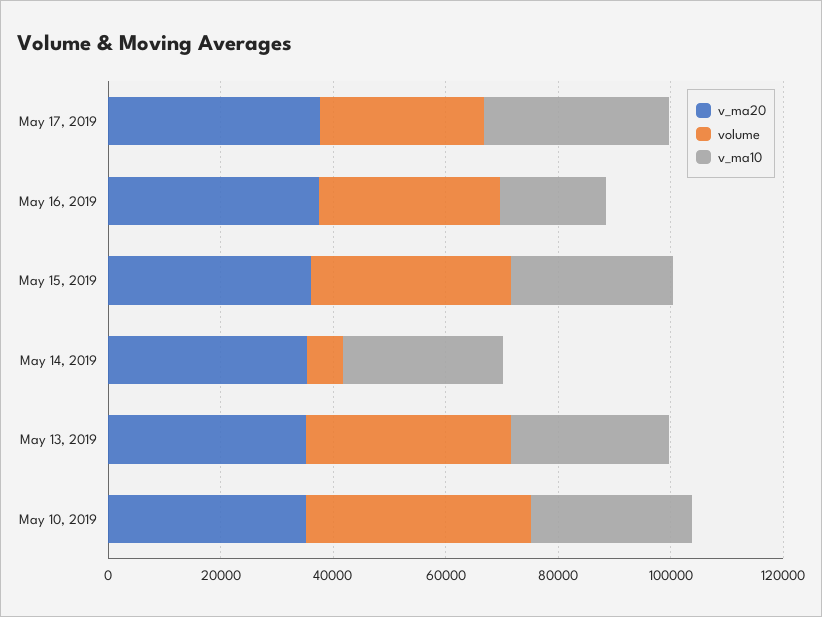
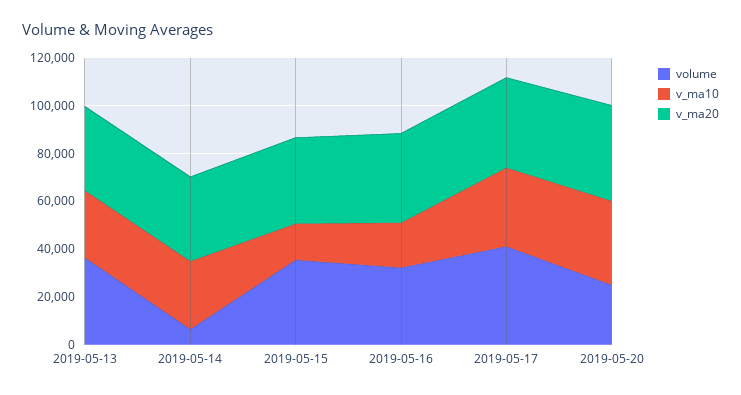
volume, May 17, 2019: 30000 -> 40000
v_ma10, May 15, 2019: 30000 -> 15000
v_ma20, May 10, 2019: 35000 -> none
volume, May 10, 2019: 40000 -> none
v_ma10, May 10, 2019: 30000 -> none
volume, 2019-05-20: none -> 25000
v_ma10, 2019-05-20: none -> 35000
v_ma20, 2019-05-20: none -> 40000

